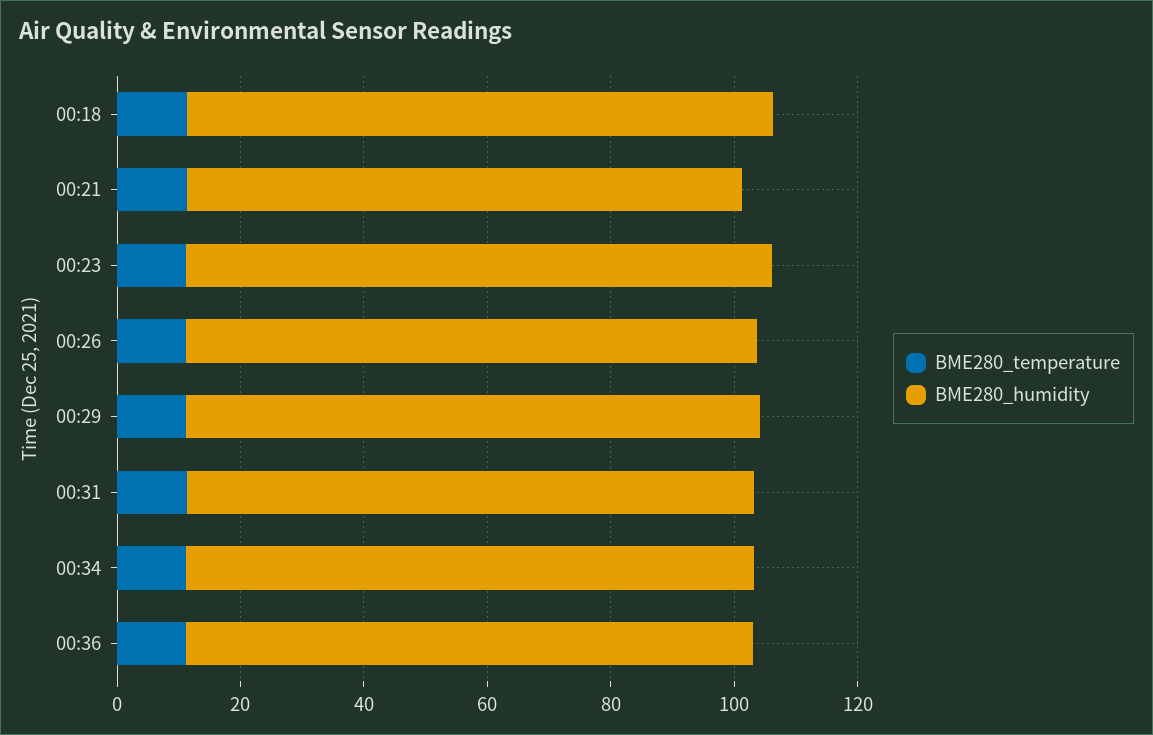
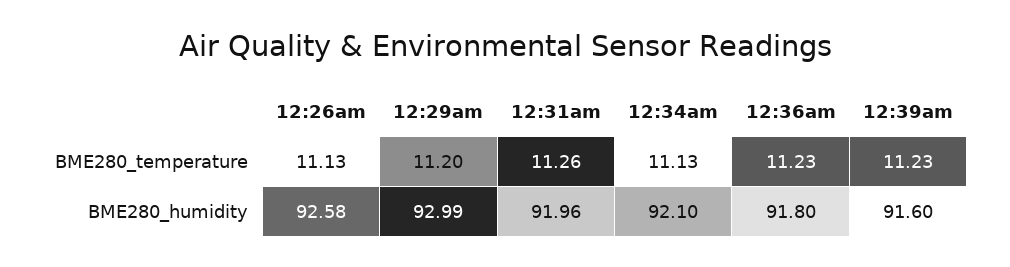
BME280_temperature, 00:18: 10 -> none
BME280_humidity, 00:18: 95 -> none
BME280_temperature, 00:21: 10 -> none
BME280_humidity, 00:21: 90 -> none
BME280_temperature, 00:23: 10 -> none
BME280_humidity, 00:23: 95 -> none
BME280_temperature, 12:39am: none -> 11.23
BME280_humidity, 12:39am: none -> 91.6

